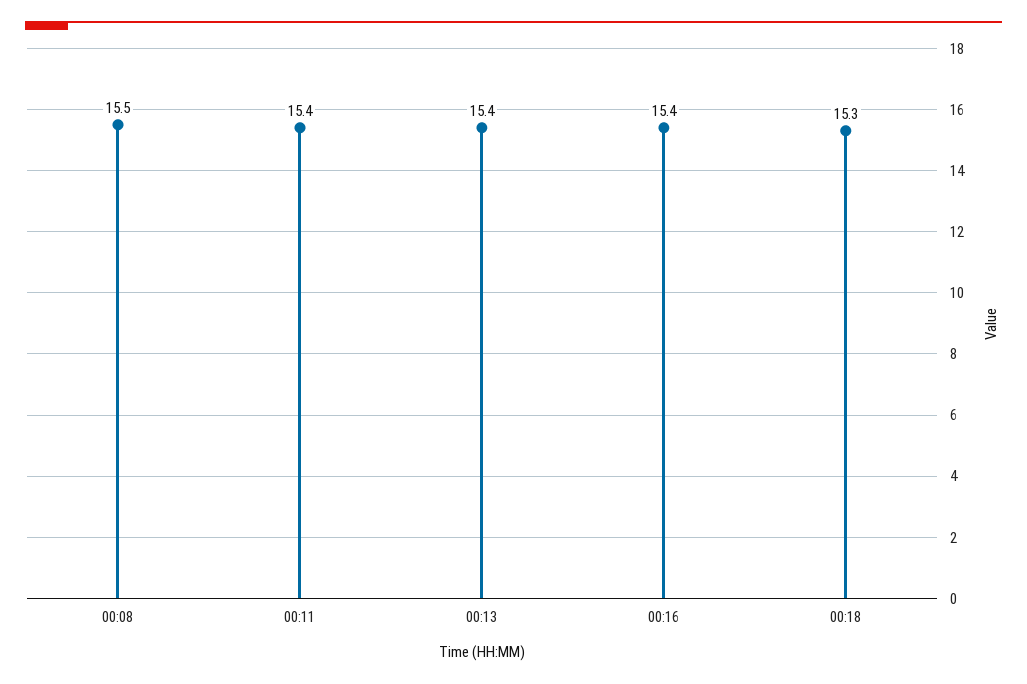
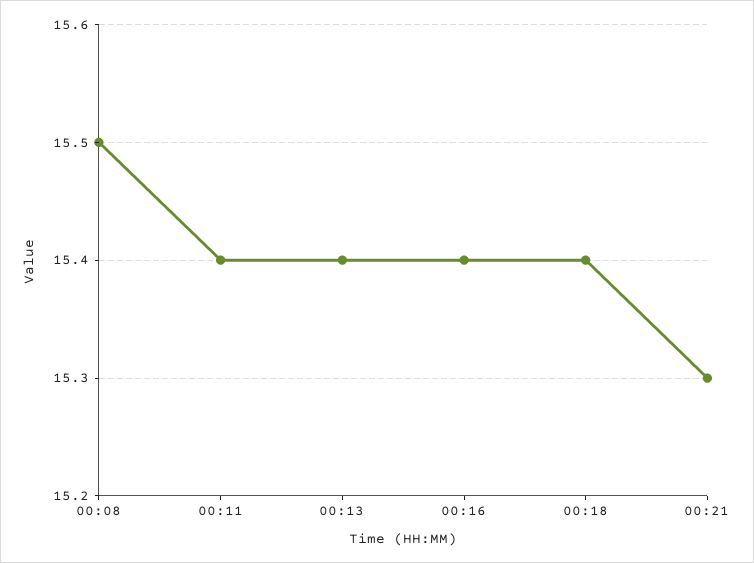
00:18: 15.3 -> 15.4
00:21: none -> 15.3

